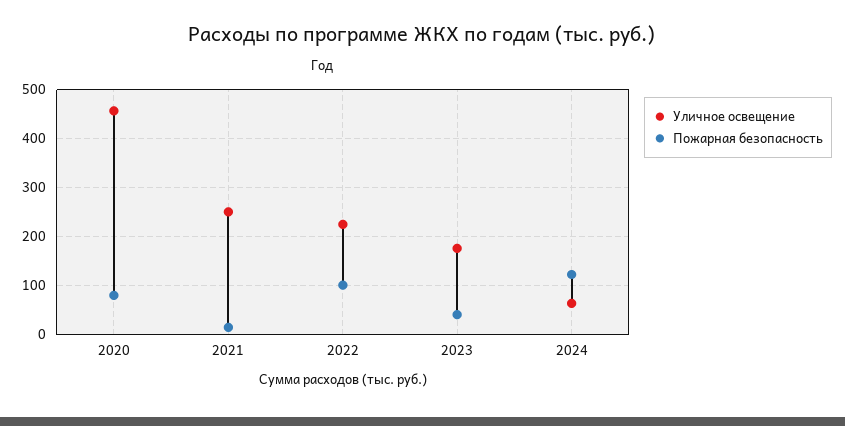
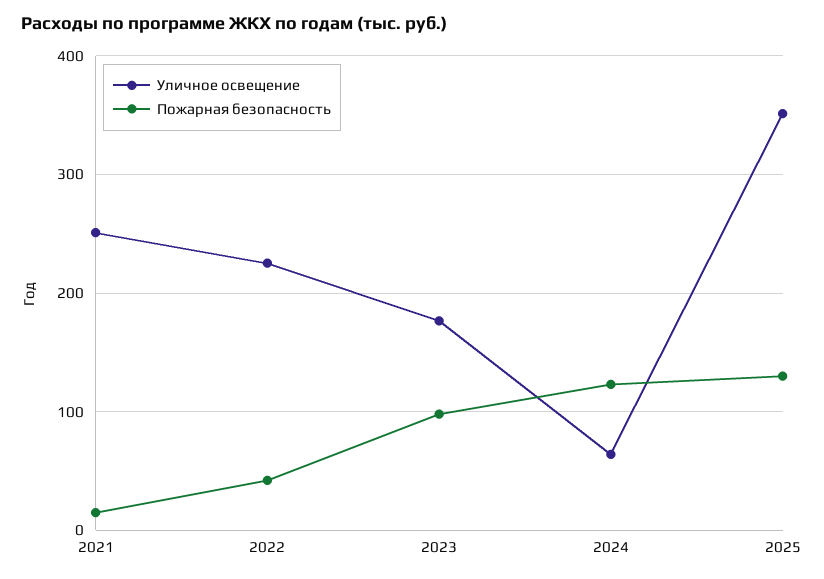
Уличное освещение, 2020: 460 -> none
Пожарная безопасность, 2020: 80 -> none
Пожарная безопасность, 2022: 100 -> 40
Пожарная безопасность, 2023: 40 -> 100
Уличное освещение, 2025: none -> 350
Пожарная безопасность, 2025: none -> 130

